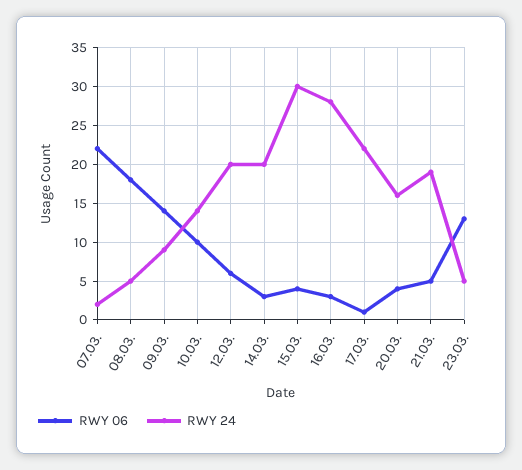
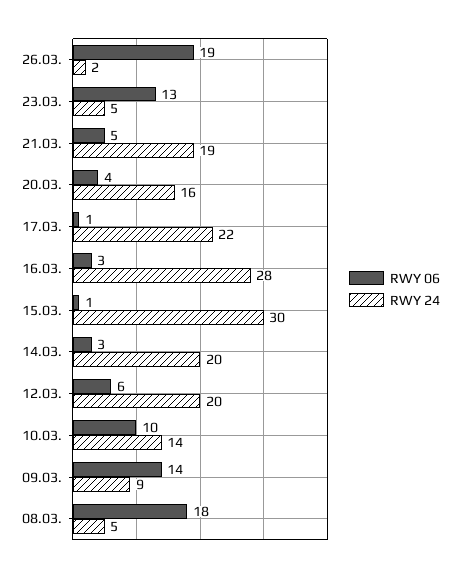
RWY 06, 07.03.: 22 -> none
RWY 24, 07.03.: 2 -> none
RWY 06, 15.03.: 4 -> 1
RWY 06, 26.03.: none -> 19
RWY 24, 26.03.: none -> 2

